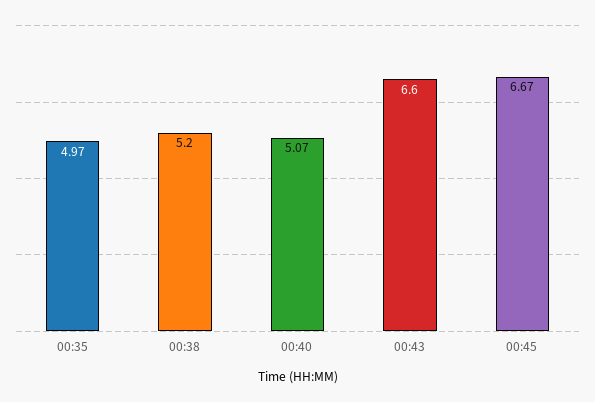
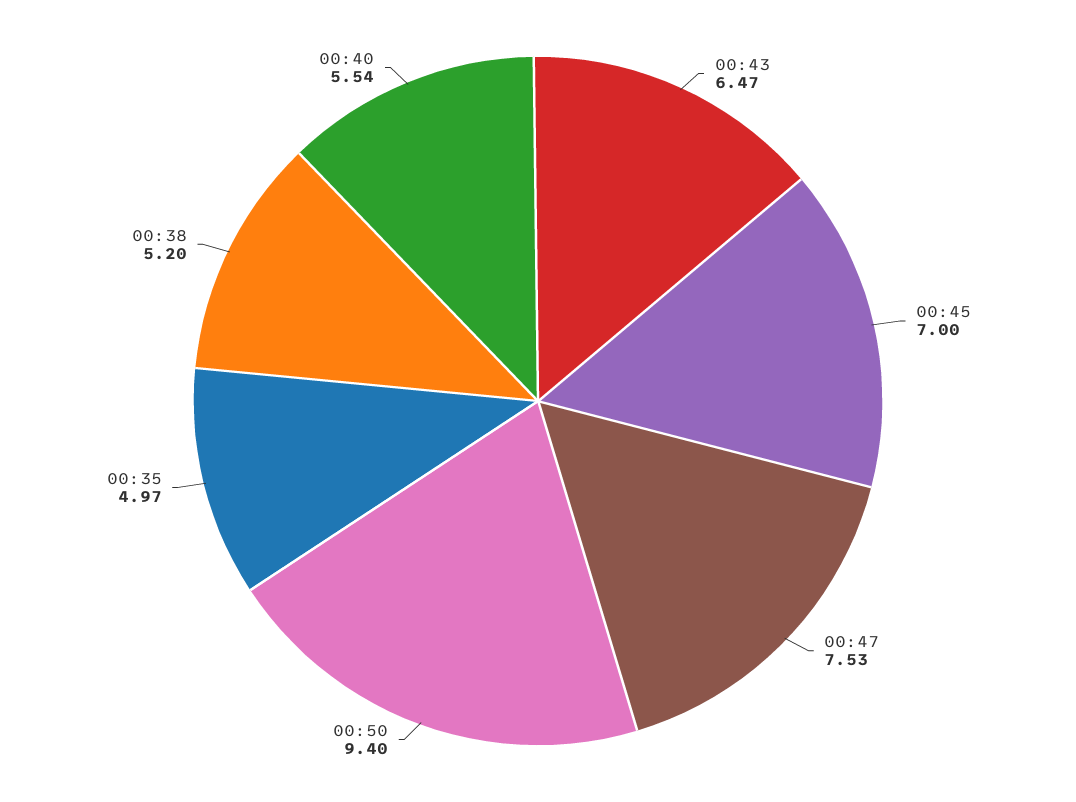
00:40: 5.07 -> 5.54
00:43: 6.6 -> 6.47
00:45: 6.67 -> 7
00:47: none -> 7.53
00:50: none -> 9.4

